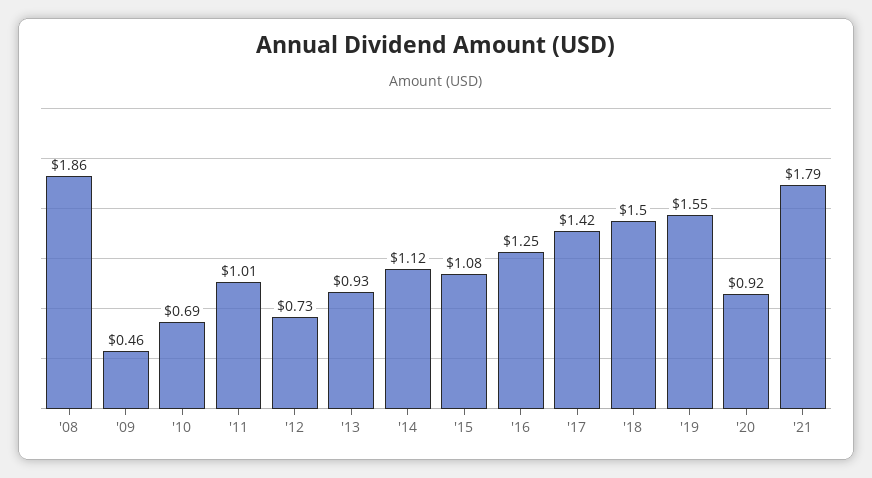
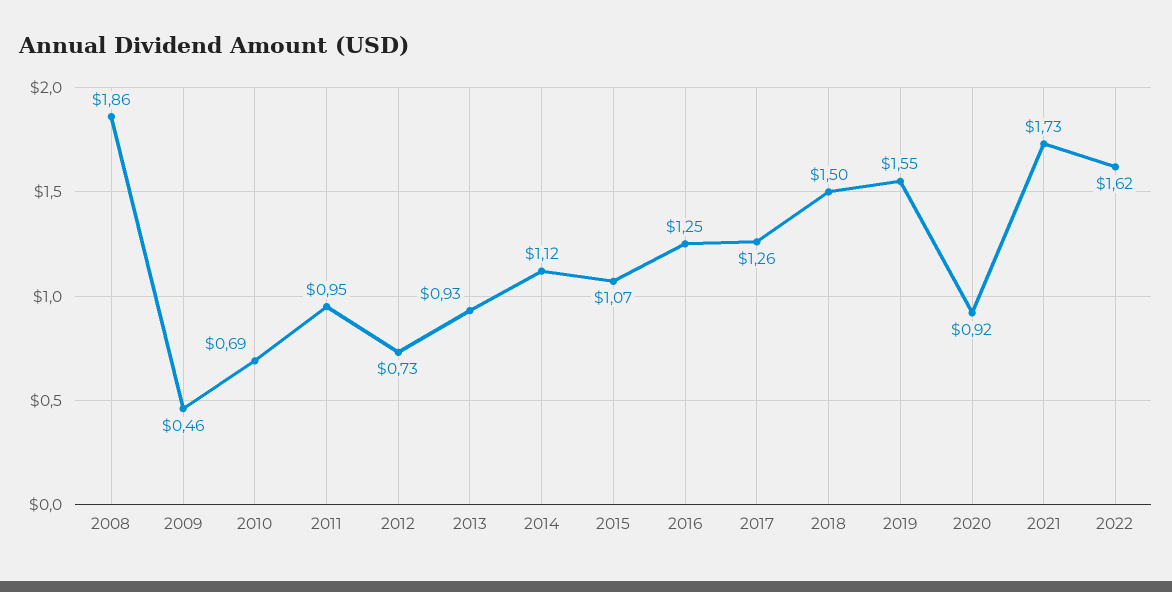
'11: 1.01 -> 0.95
'15: 1.08 -> 1.07
'17: 1.42 -> 1.26
'21: 1.79 -> 1.73
2022: none -> 1.62

